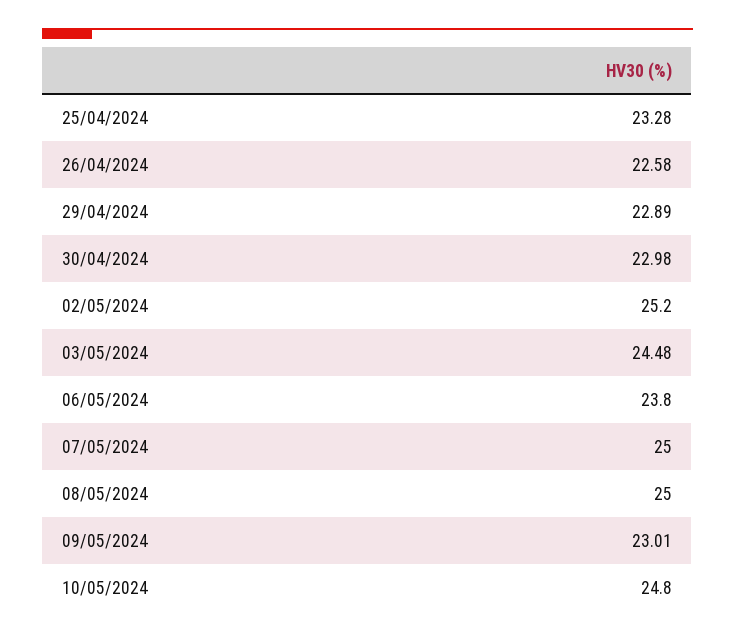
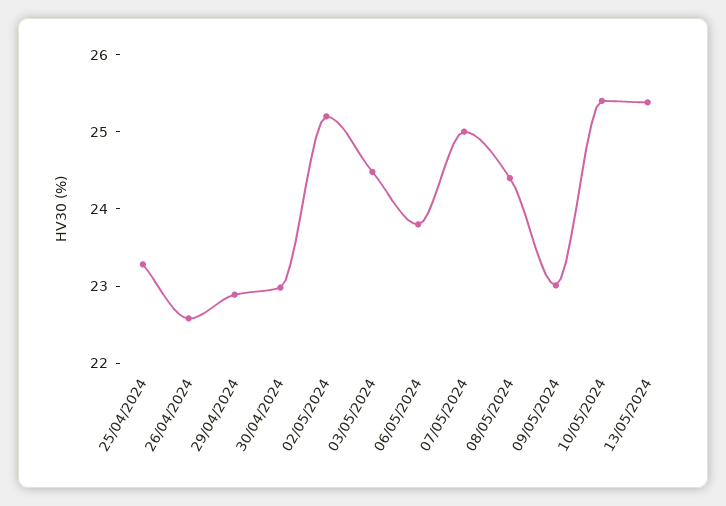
08/05/2024: 25 -> 24.4
10/05/2024: 24.8 -> 25.4
13/05/2024: none -> 25.4

